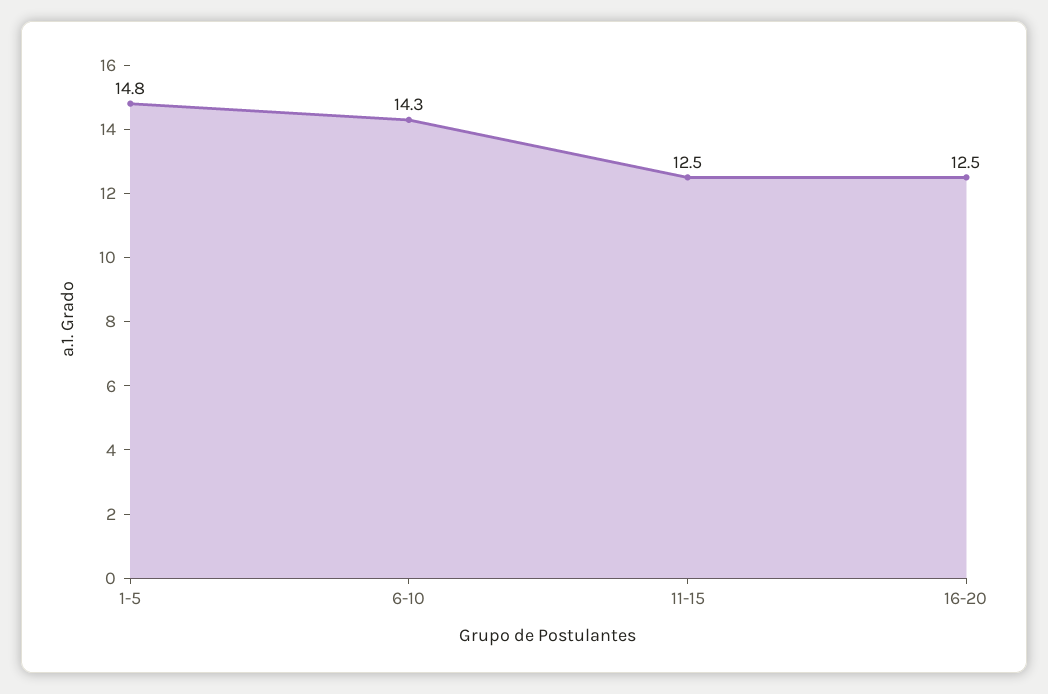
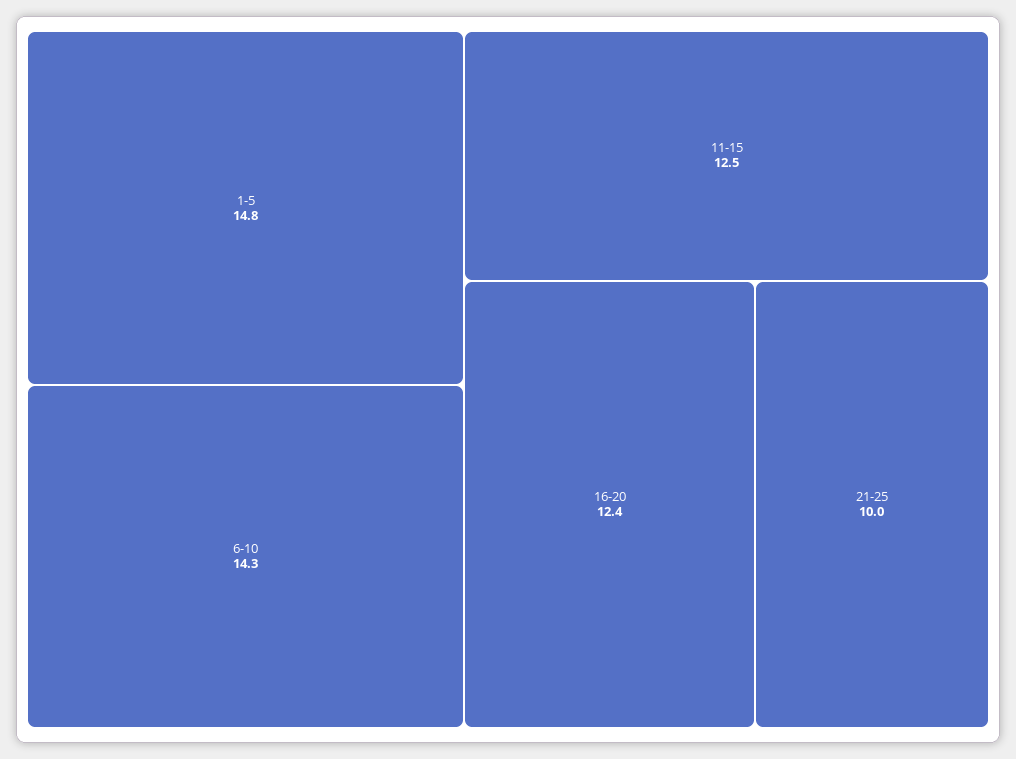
16-20: 12.5 -> 12.4
21-25: none -> 10

